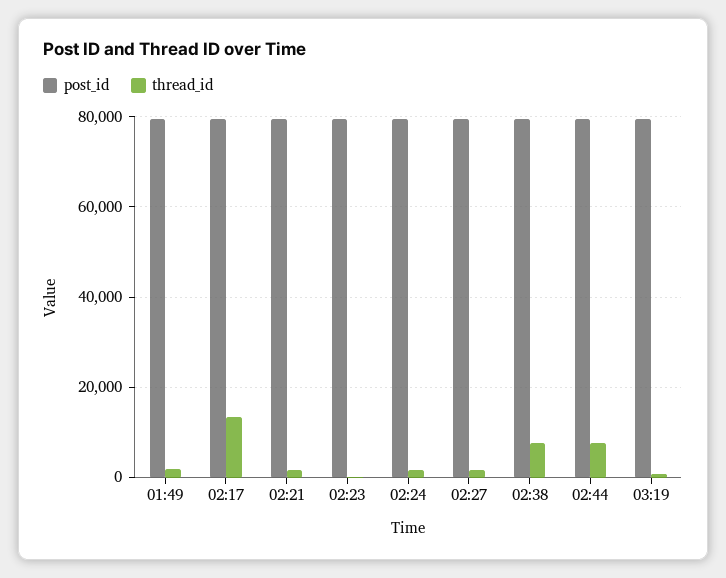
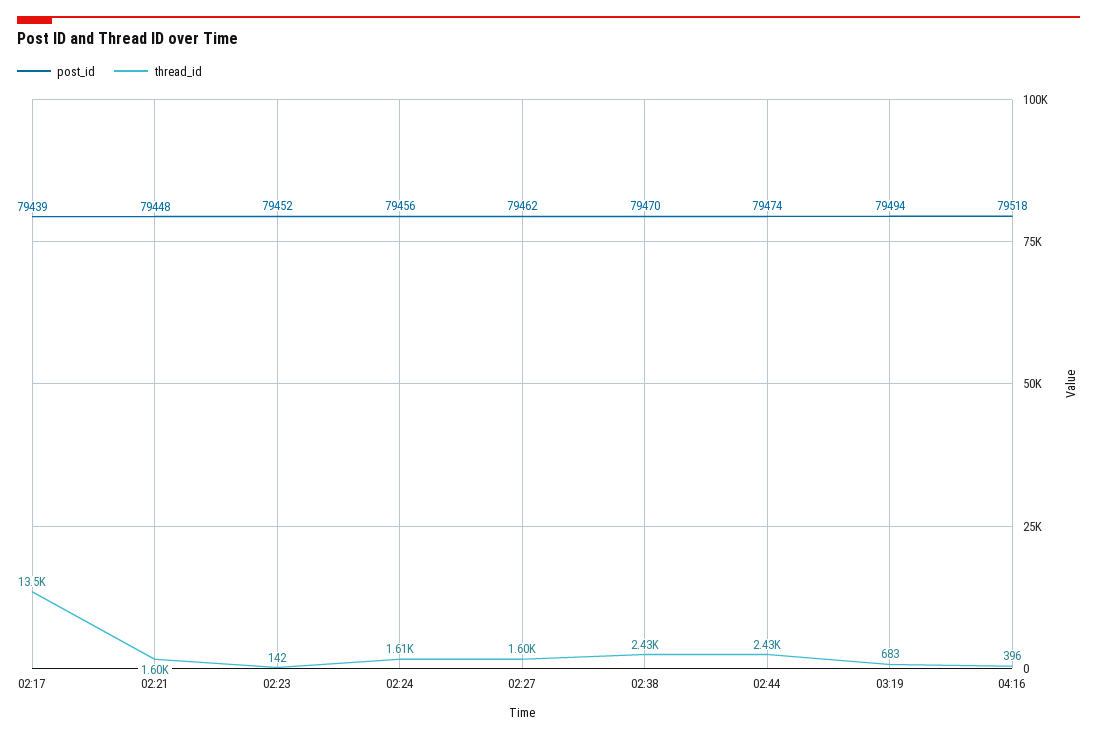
post_id, 01:49: 80000 -> none
thread_id, 01:49: 2000 -> none
thread_id, 02:38: 8000 -> 2430
thread_id, 02:44: 8000 -> 2430
post_id, 04:16: none -> 79518
thread_id, 04:16: none -> 396

